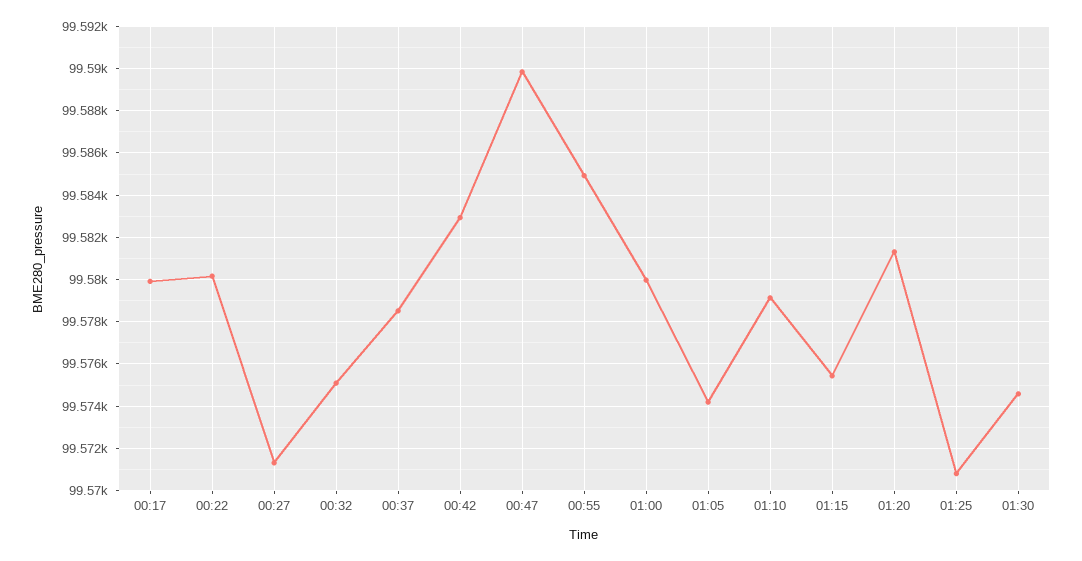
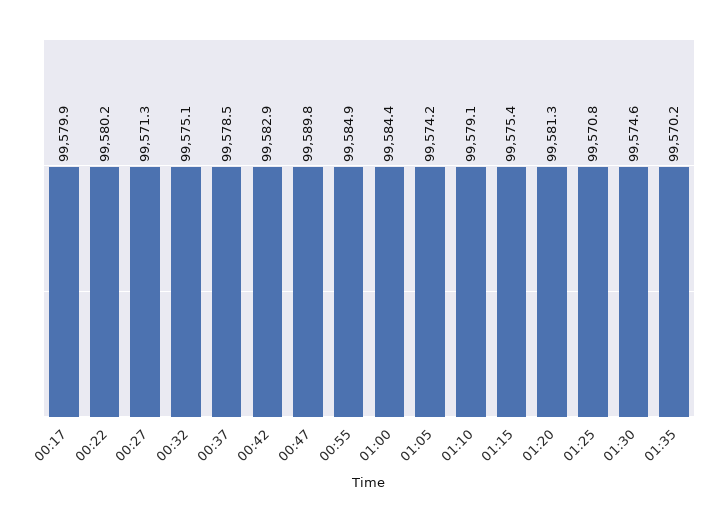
01:00: 99580 -> 99584.4
01:35: none -> 99570.2

